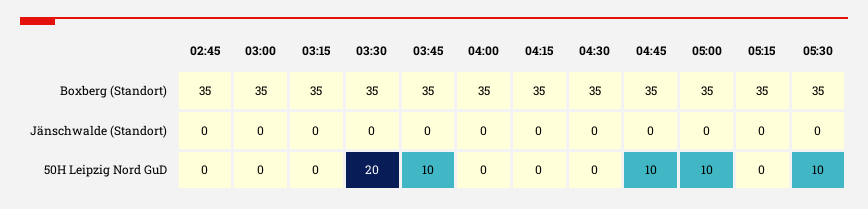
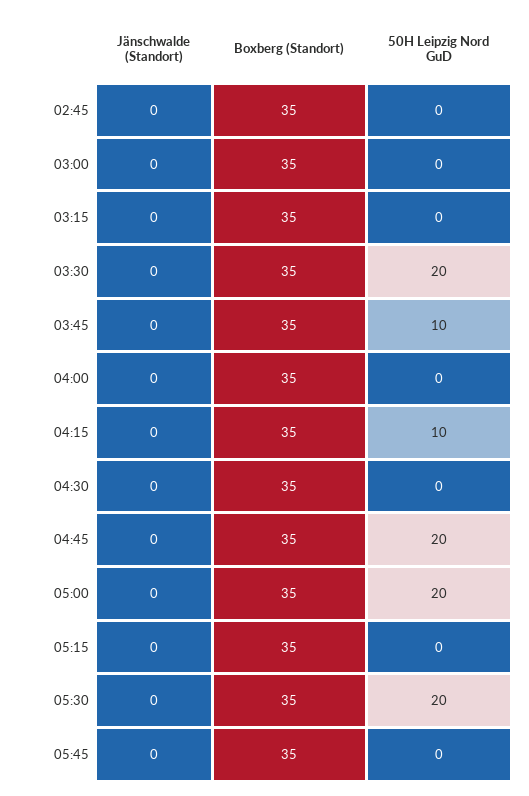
04:15, 50H Leipzig Nord GuD: 0 -> 10
04:45, 50H Leipzig Nord GuD: 10 -> 20
05:00, 50H Leipzig Nord GuD: 10 -> 20
05:30, 50H Leipzig Nord GuD: 10 -> 20
05:45, Jänschwalde (Standort): none -> 0
05:45, Boxberg (Standort): none -> 35
05:45, 50H Leipzig Nord GuD: none -> 0

